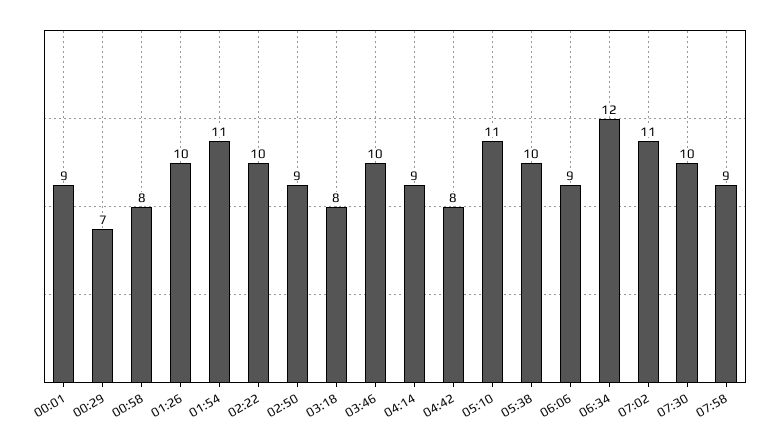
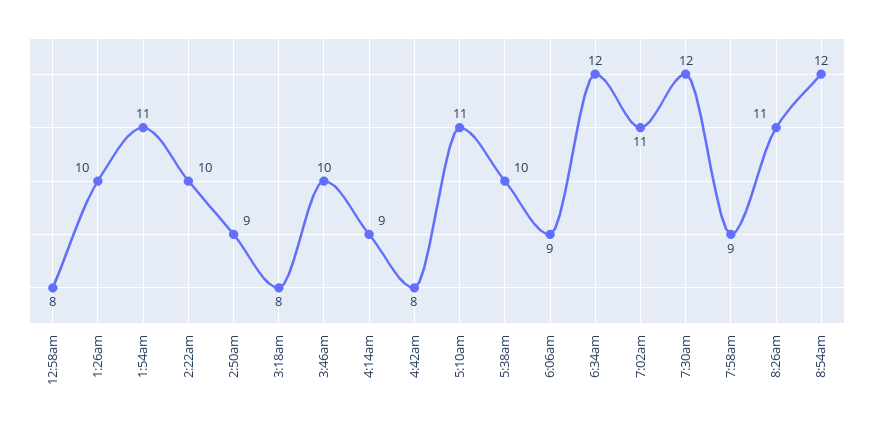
00:01: 9 -> none
00:29: 7 -> none
07:30: 10 -> 12
8:26am: none -> 11
8:54am: none -> 12

